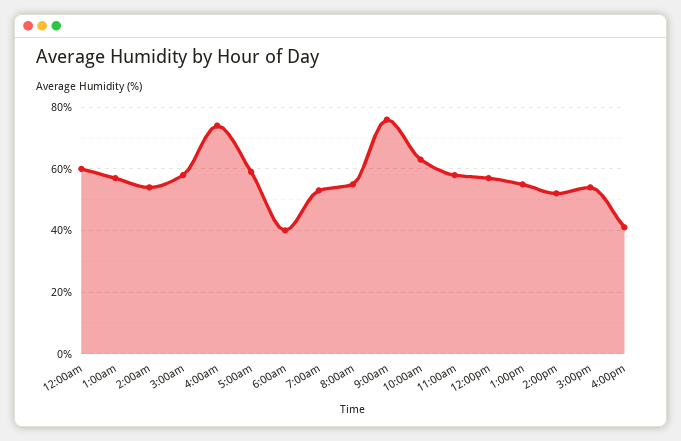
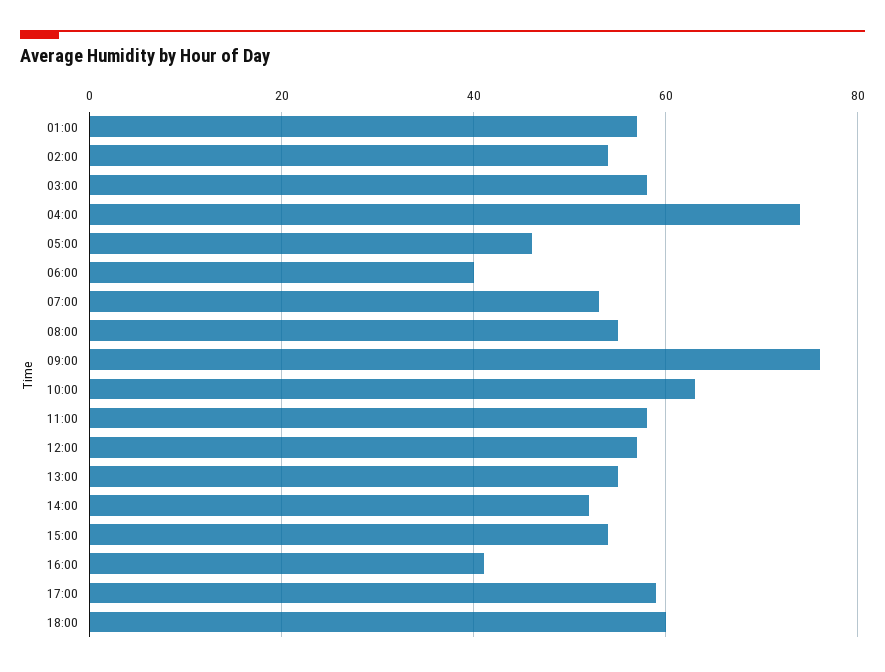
12:00am: 60 -> none
5:00am: 60 -> 45
17:00: none -> 60
18:00: none -> 60

